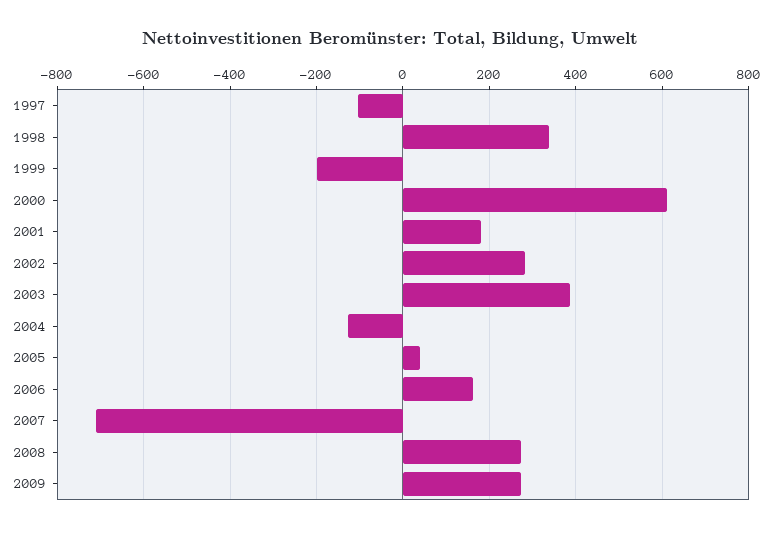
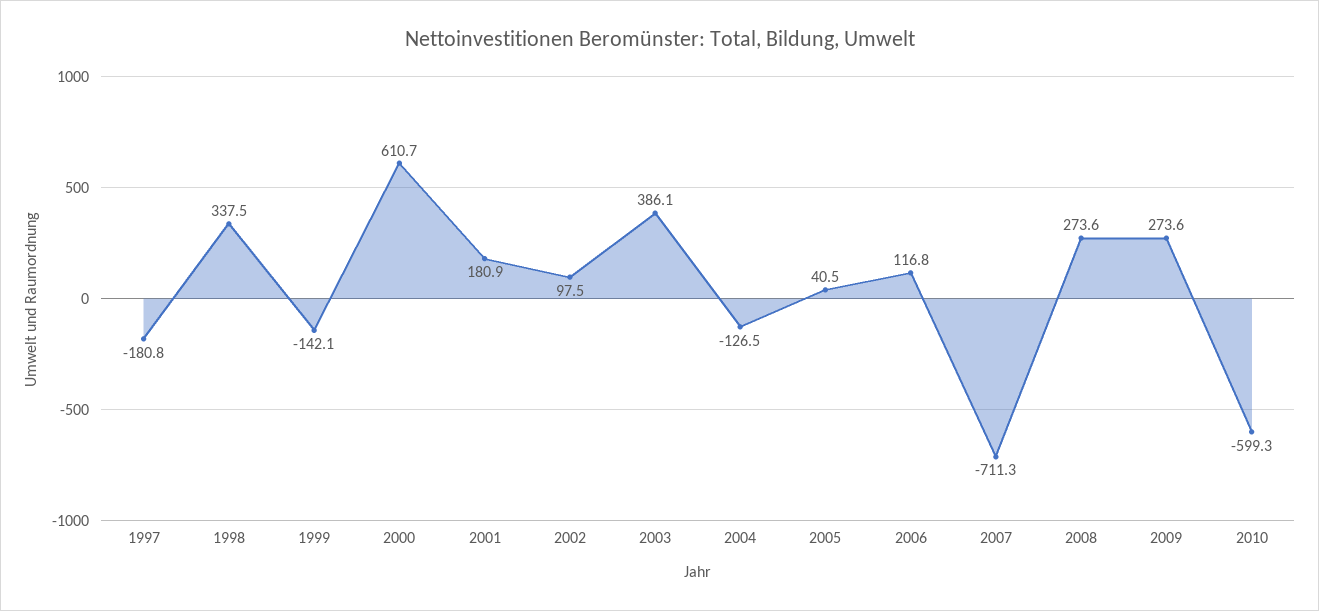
1997: -100 -> -180.8
1999: -200 -> -142.1
2002: 280 -> 97.5
2006: 160 -> 116.8
2010: none -> -599.3

